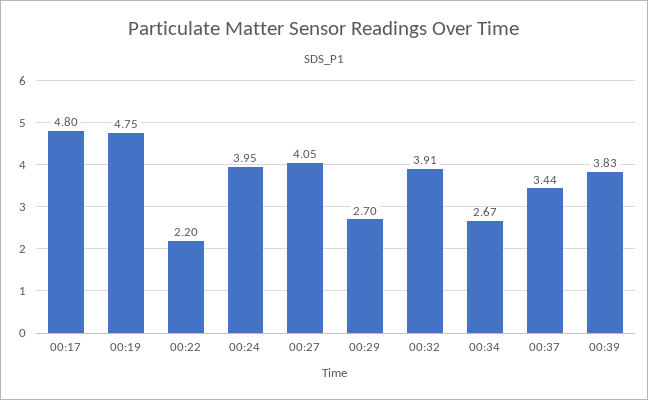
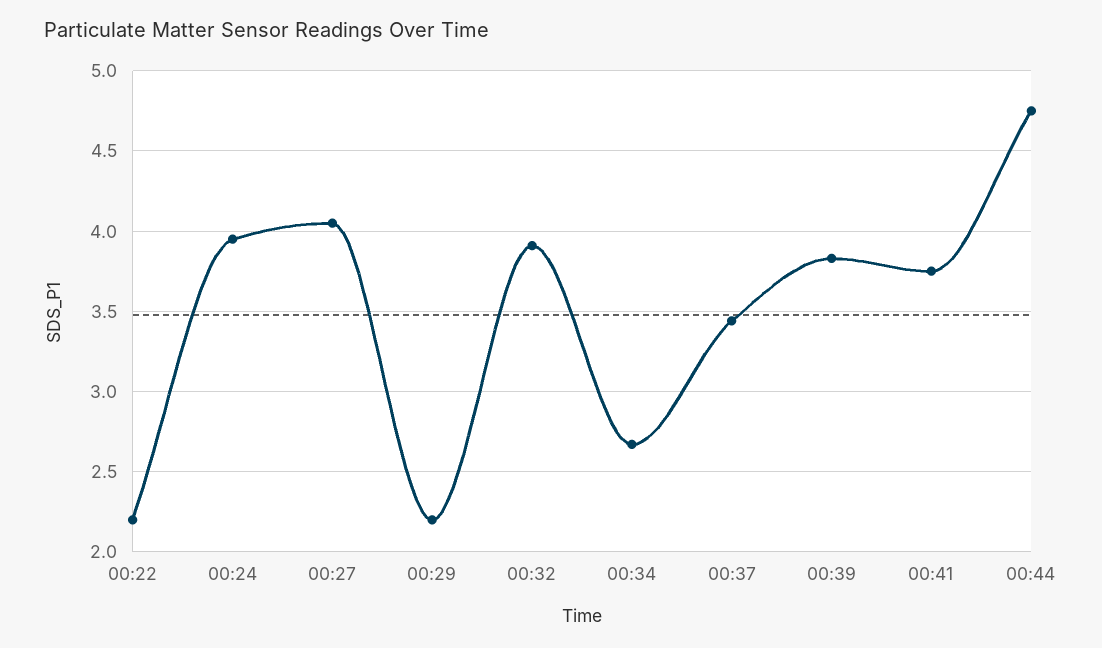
00:17: 4.8 -> none
00:19: 4.75 -> none
00:29: 2.7 -> 2.2
00:41: none -> 3.75
00:44: none -> 4.75

